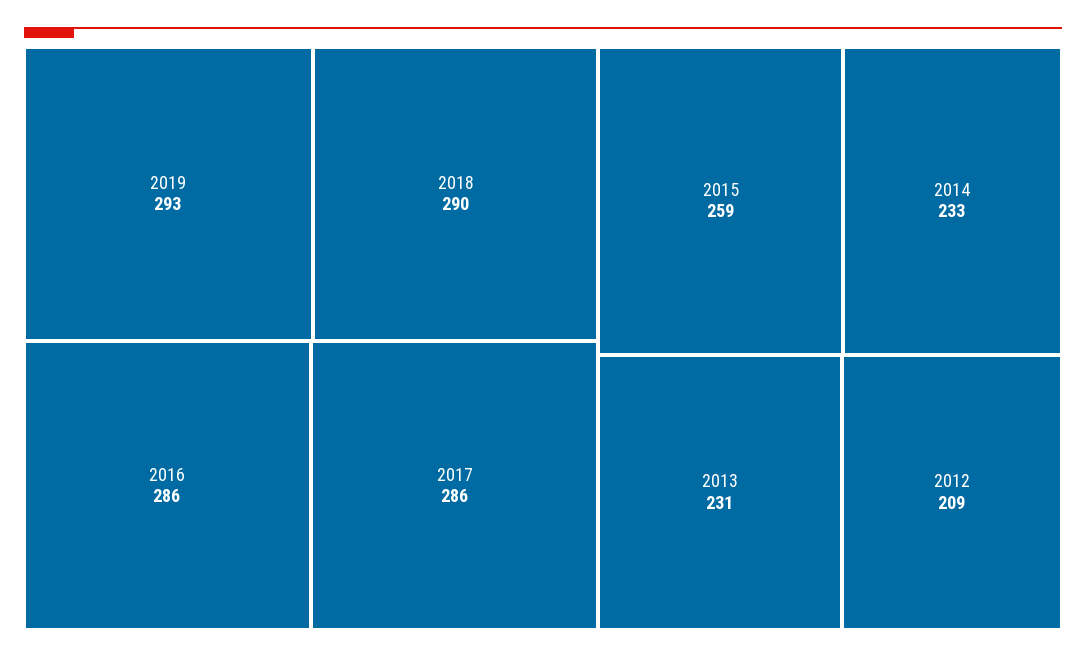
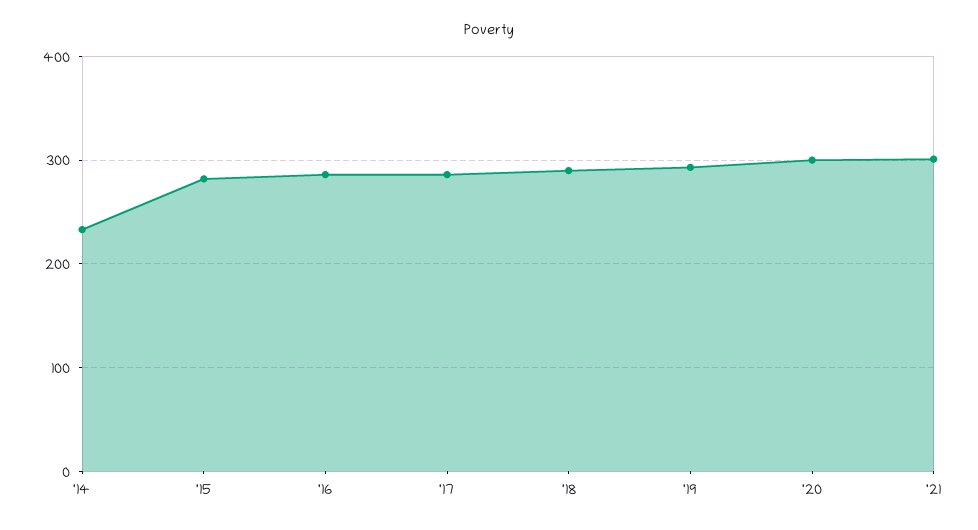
2015: 259 -> 280
2013: 231 -> none
2012: 209 -> none
'20: none -> 300
'21: none -> 300

